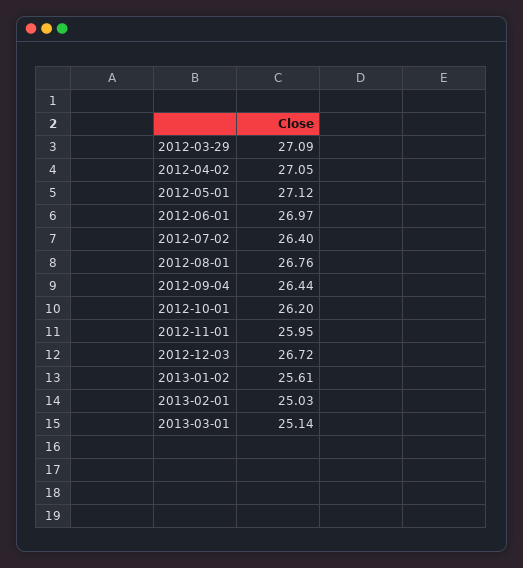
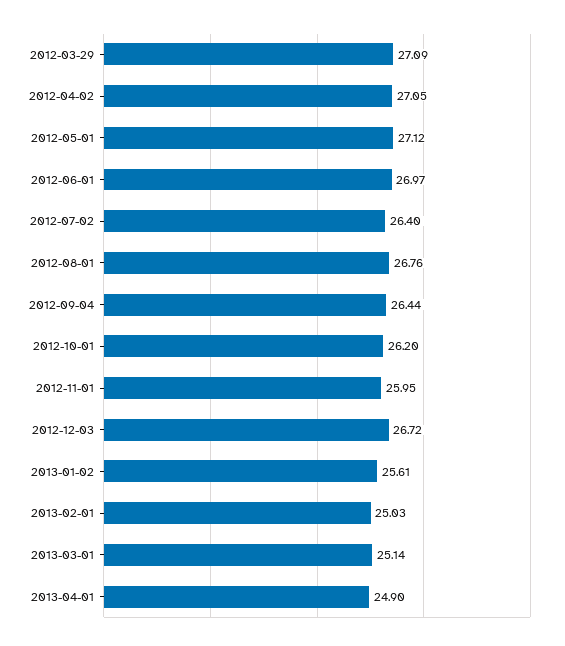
2013-04-01: none -> 24.9

